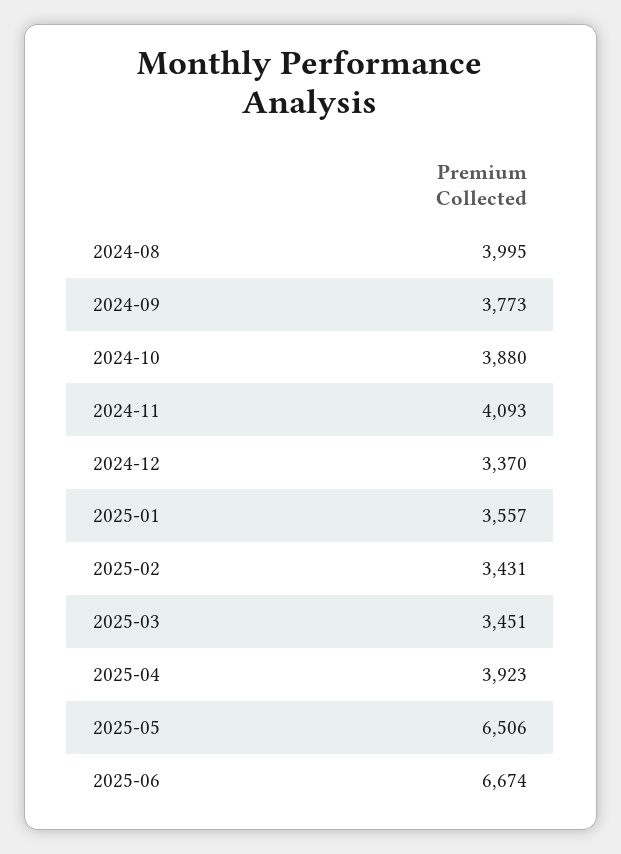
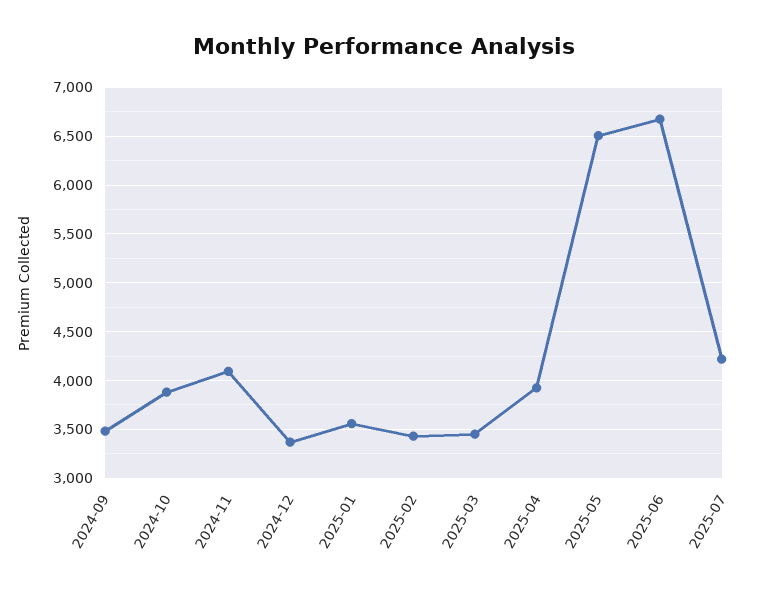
2024-08: 3995 -> none
2024-09: 3773 -> 3500
2025-07: none -> 4200

